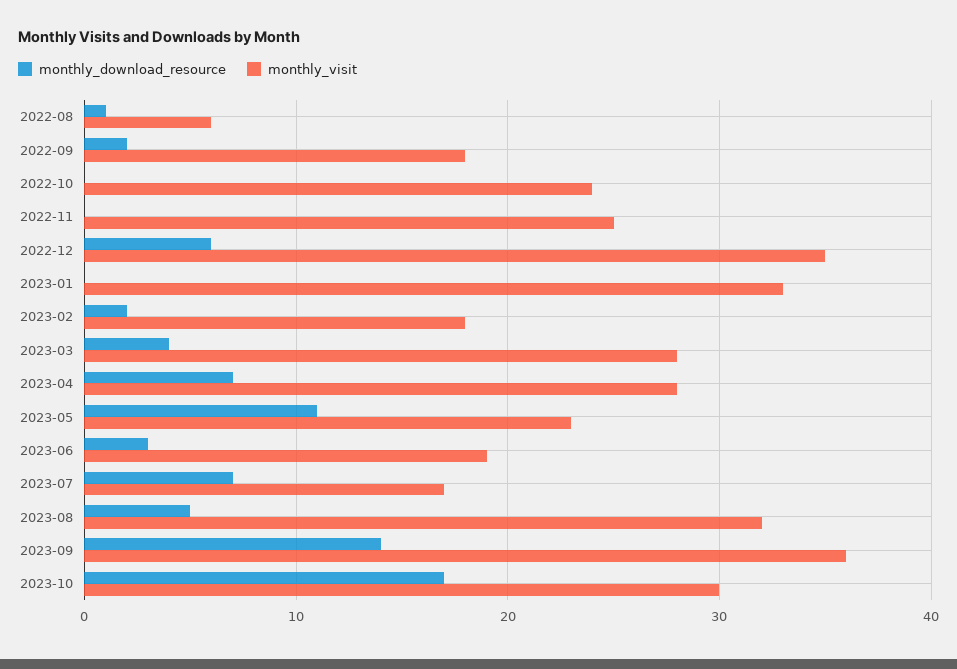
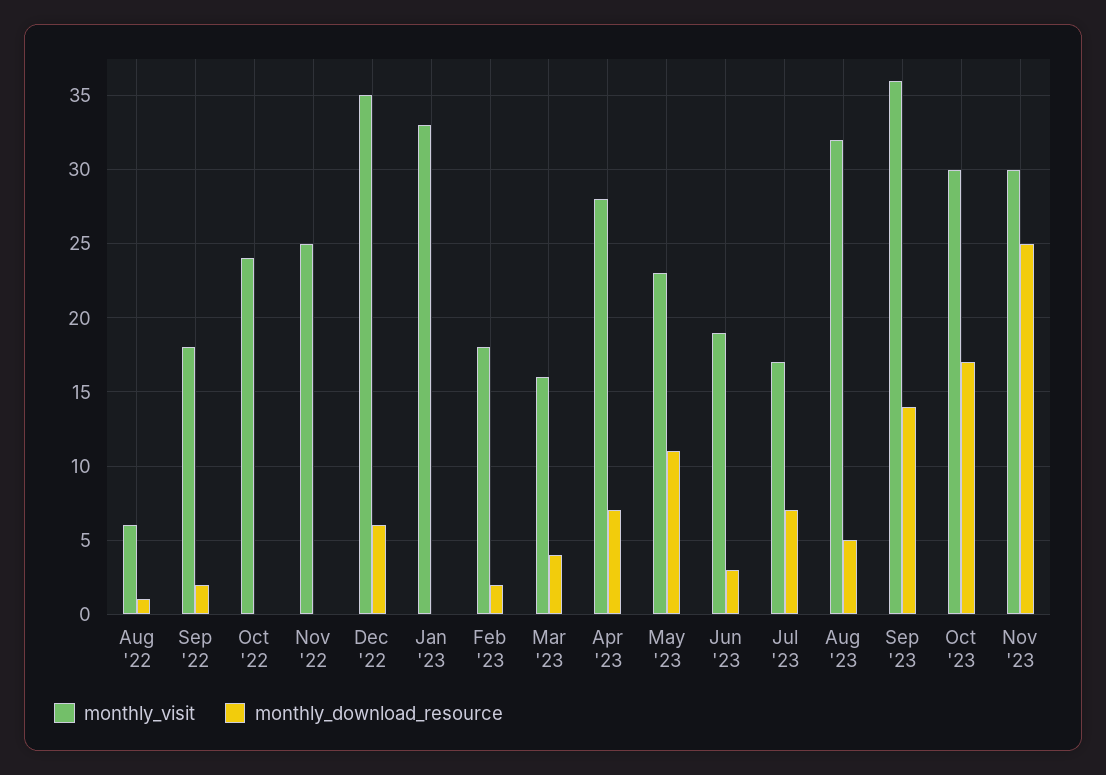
monthly_visit, 2023-03: 28 -> 16
monthly_visit, Nov '23: none -> 30
monthly_download_resource, Nov '23: none -> 25

